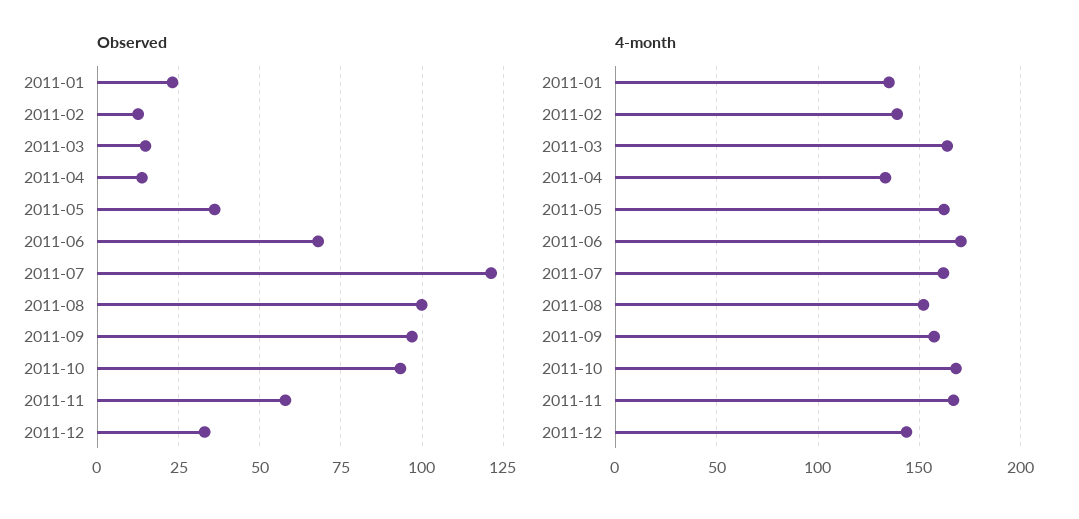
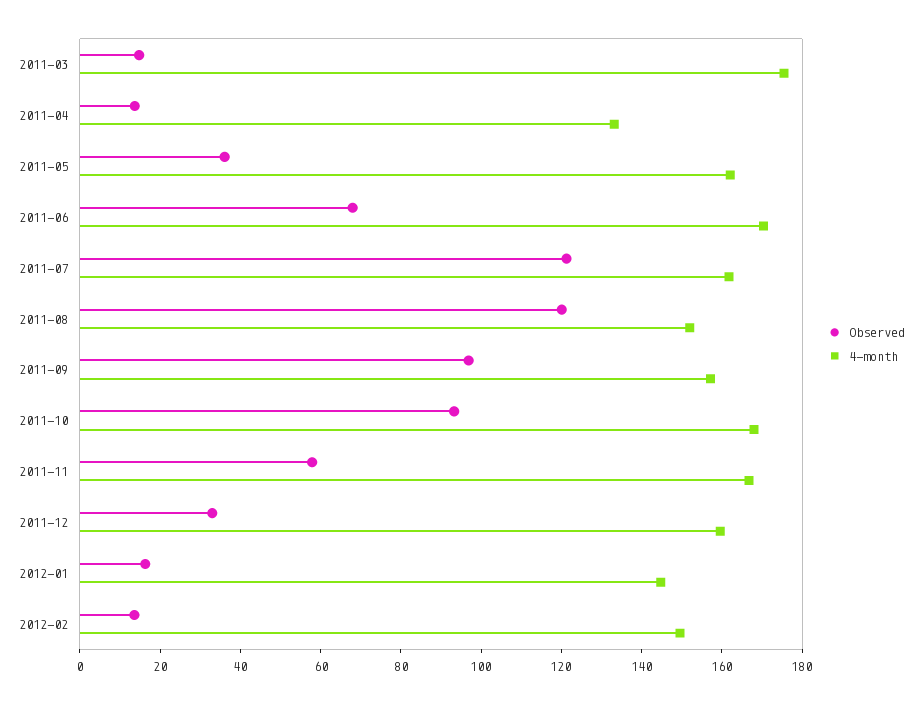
Observed, 2011-01: 22.5 -> none
Observed, 2011-02: 12.5 -> none
Observed, 2011-08: 100 -> 120
4-month, 2011-01: 135 -> none
4-month, 2011-02: 140 -> none
4-month, 2011-03: 165 -> 175
4-month, 2011-12: 145 -> 160
Observed, 2012-01: none -> 15
4-month, 2012-01: none -> 145
Observed, 2012-02: none -> 15
4-month, 2012-02: none -> 150

